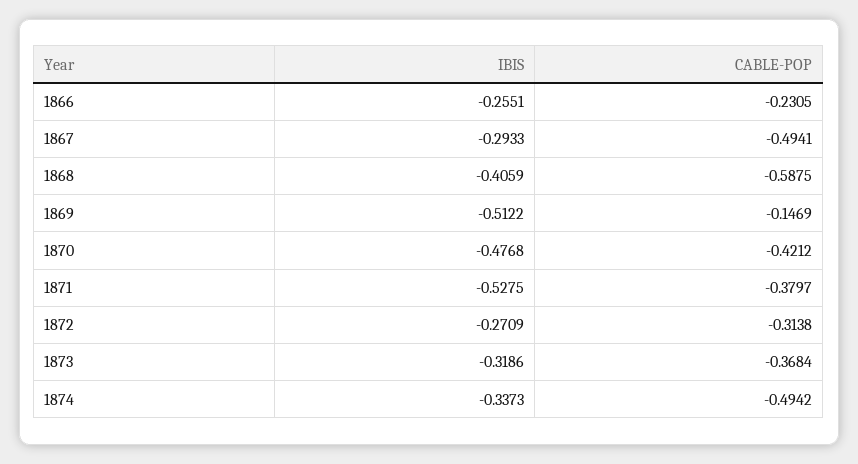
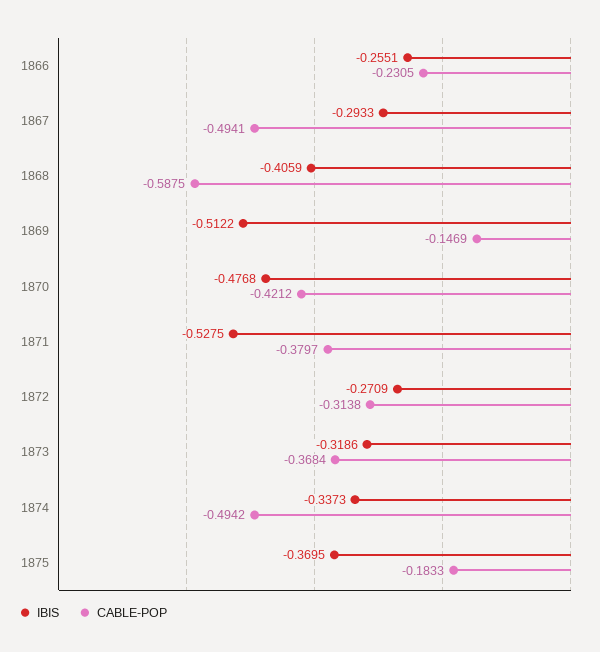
IBIS, 1875: none -> -0.3695
CABLE-POP, 1875: none -> -0.1833

